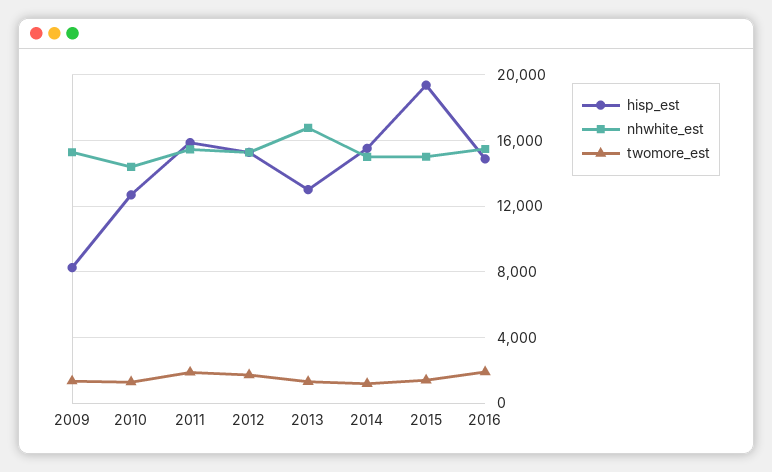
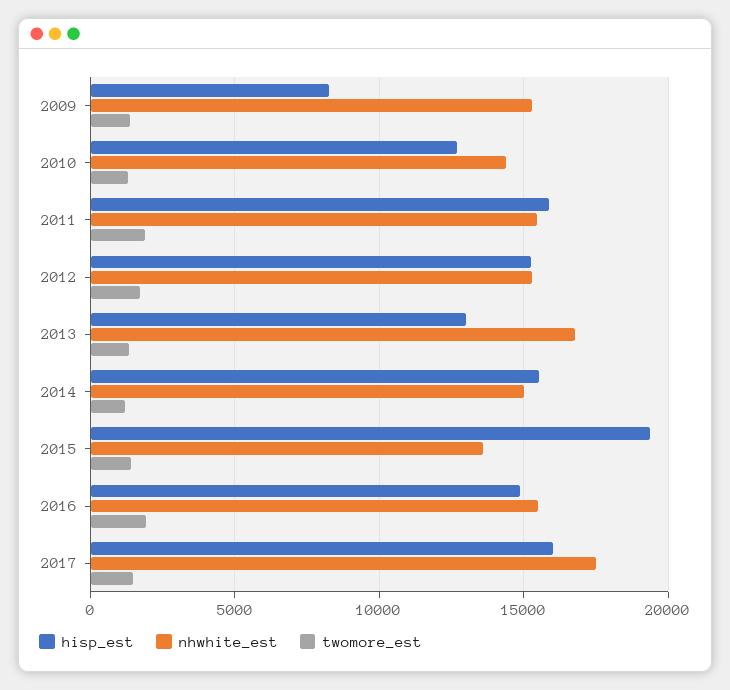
nhwhite_est, 2015: 15000 -> 13500
hisp_est, 2017: none -> 16000
nhwhite_est, 2017: none -> 17500
twomore_est, 2017: none -> 1500

